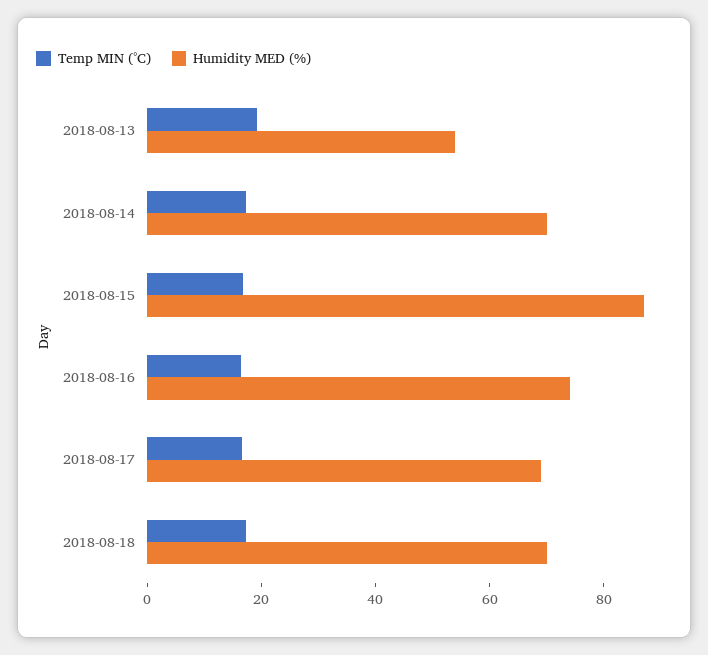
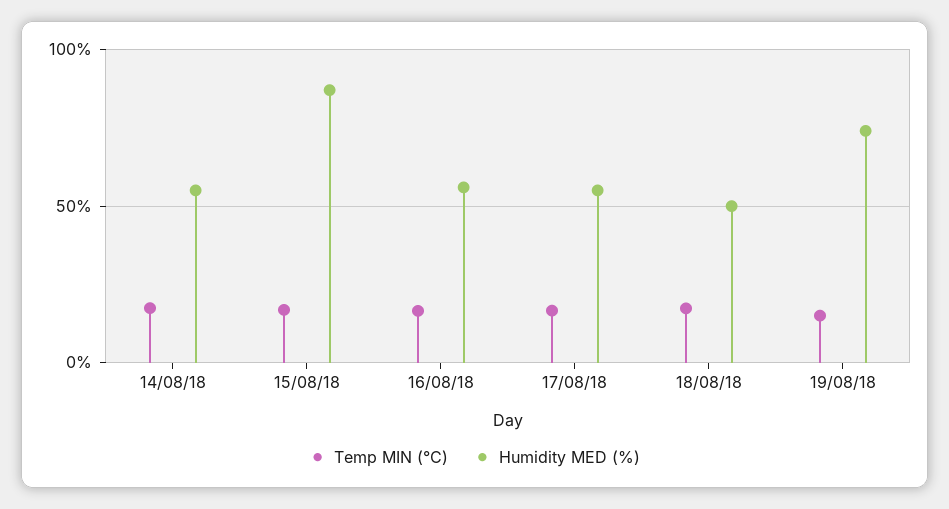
Temp MIN (°C), 2018-08-13: 20 -> none
Humidity MED (%), 2018-08-13: 55 -> none
Humidity MED (%), 2018-08-14: 70 -> 55
Humidity MED (%), 2018-08-16: 75 -> 55
Humidity MED (%), 2018-08-17: 70 -> 55
Humidity MED (%), 2018-08-18: 70 -> 50
Temp MIN (°C), 19/08/18: none -> 15
Humidity MED (%), 19/08/18: none -> 75

